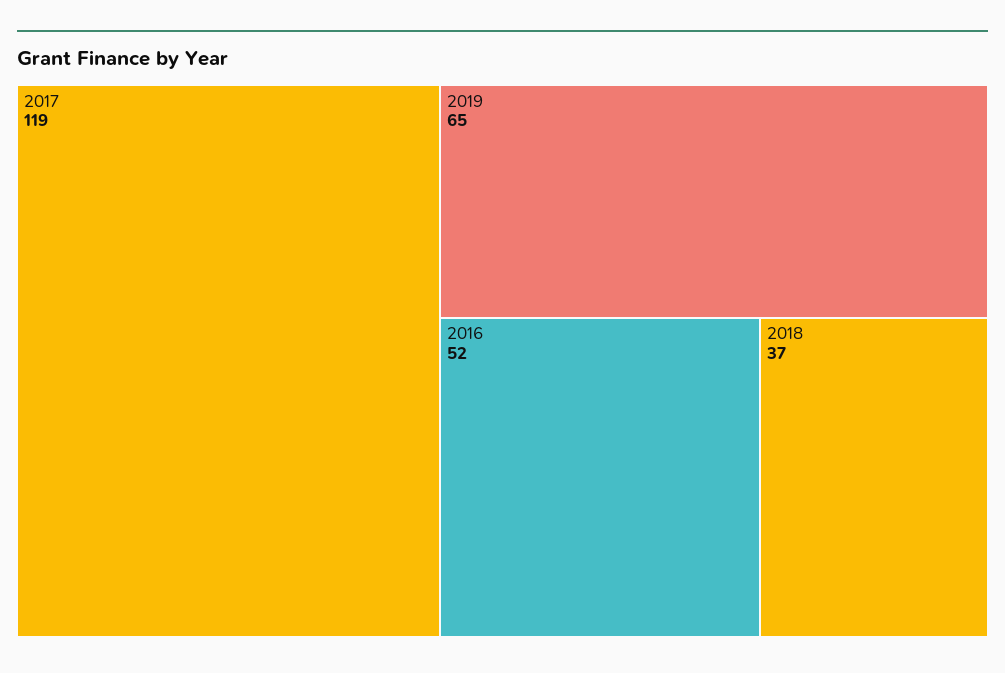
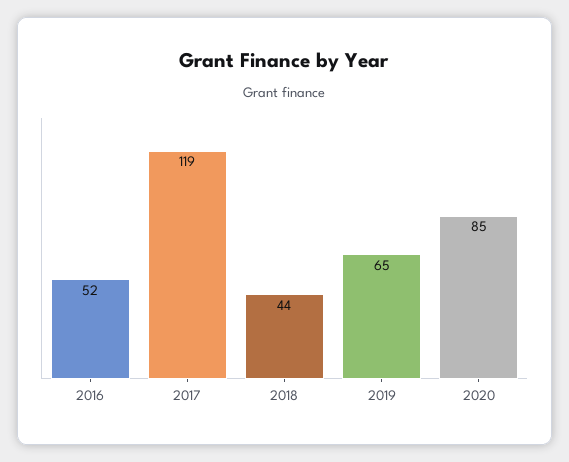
2018: 37 -> 44
2020: none -> 85

